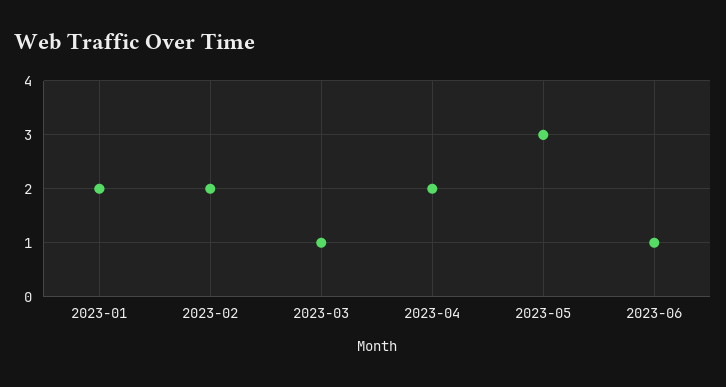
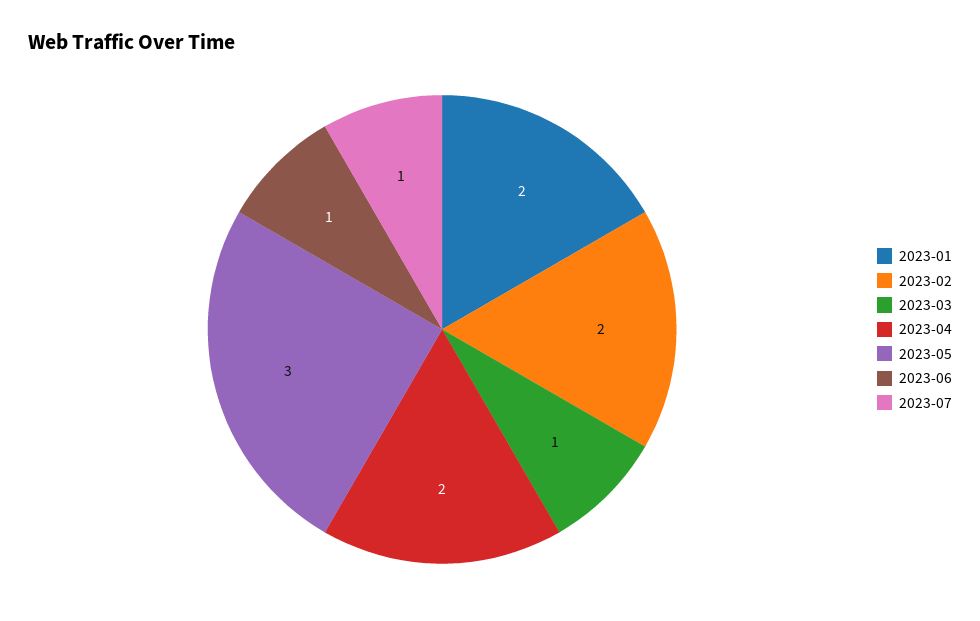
2023-07: none -> 1

